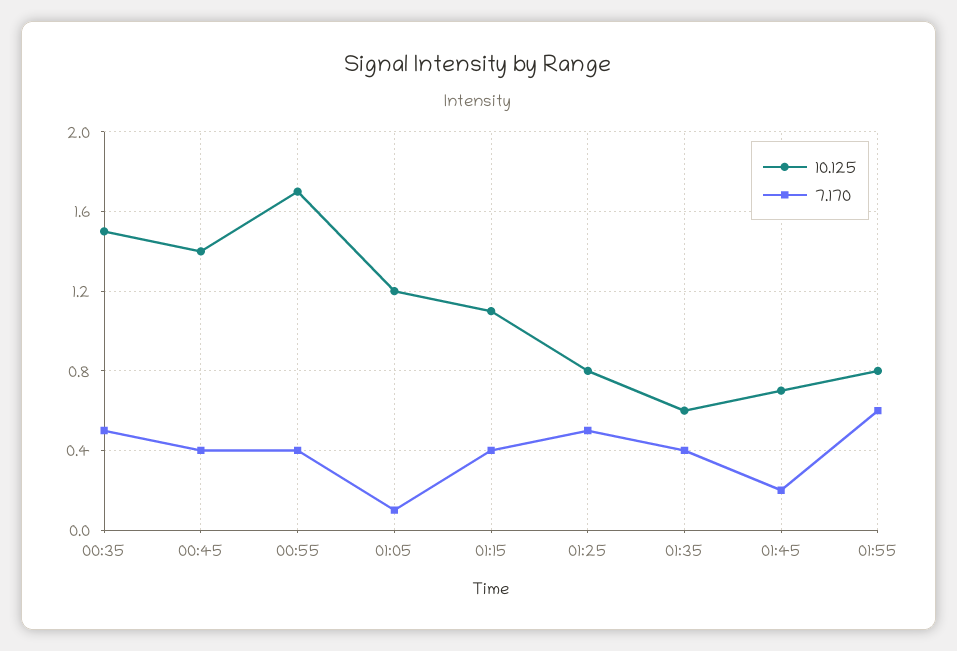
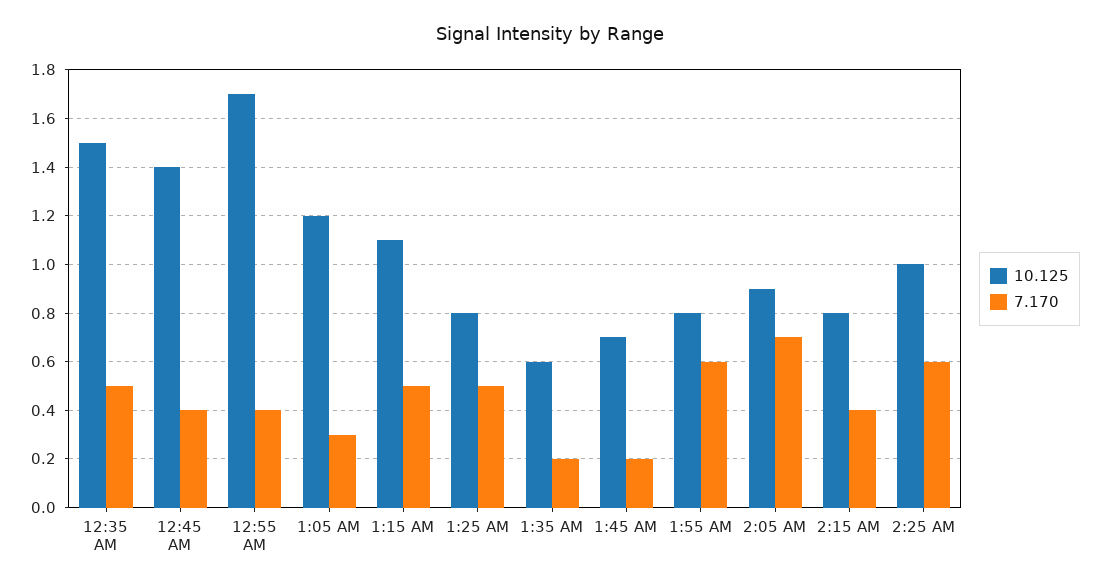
7.170, 01:05: 0.1 -> 0.3
7.170, 01:15: 0.4 -> 0.5
7.170, 01:35: 0.4 -> 0.2
10.125, 2:05 AM: none -> 0.9
7.170, 2:05 AM: none -> 0.7
10.125, 2:15 AM: none -> 0.8
7.170, 2:15 AM: none -> 0.4
10.125, 2:25 AM: none -> 1
7.170, 2:25 AM: none -> 0.6

